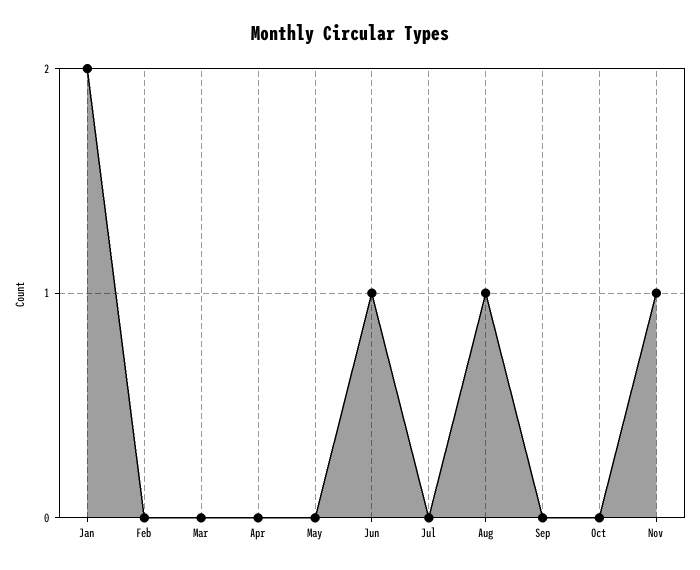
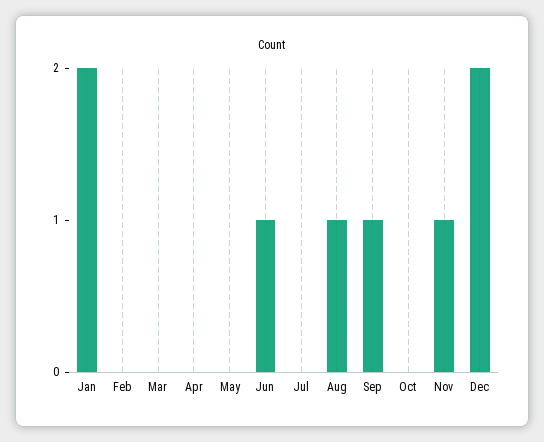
Sep: 0 -> 1
Dec: none -> 2

